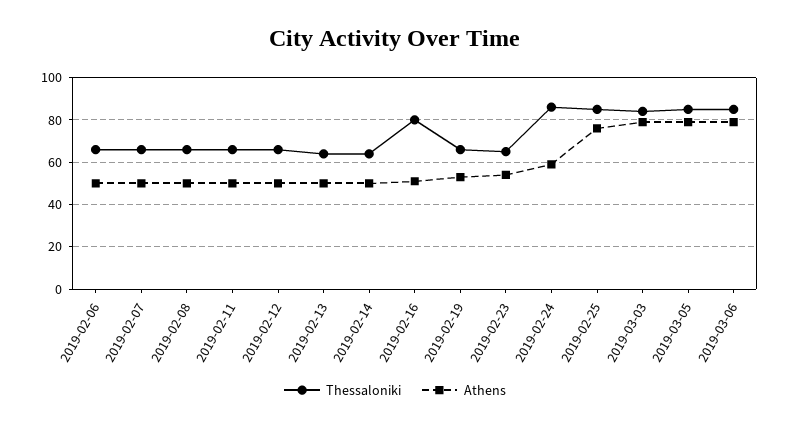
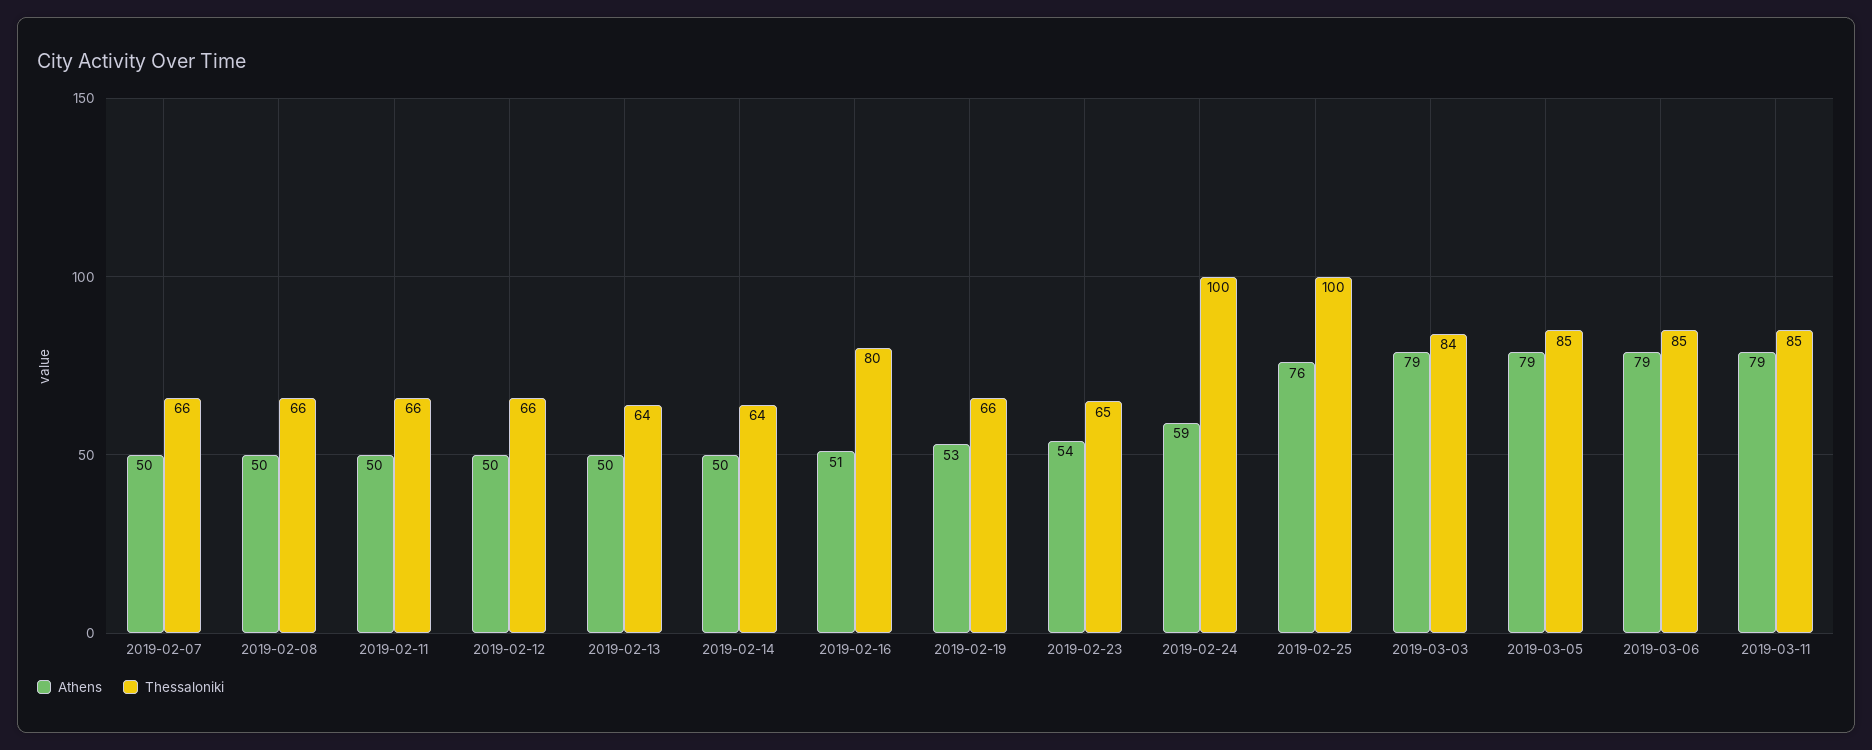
Thessaloniki, 2019-02-06: 65 -> none
Athens, 2019-02-06: 50 -> none
Thessaloniki, 2019-02-24: 85 -> 100
Thessaloniki, 2019-02-25: 85 -> 100
Athens, 2019-03-11: none -> 79
Thessaloniki, 2019-03-11: none -> 85

